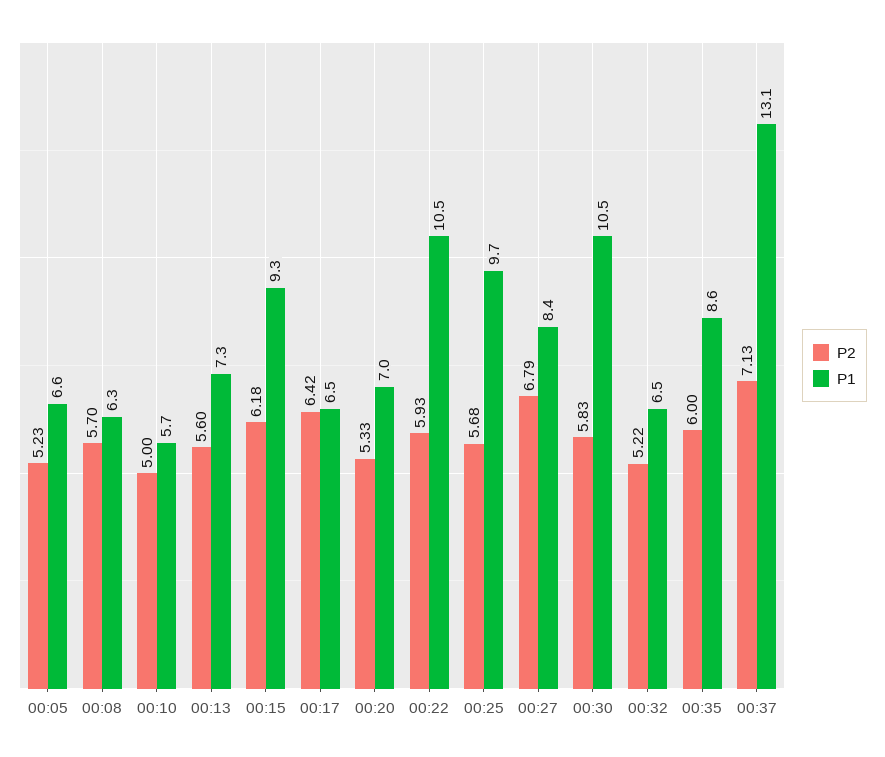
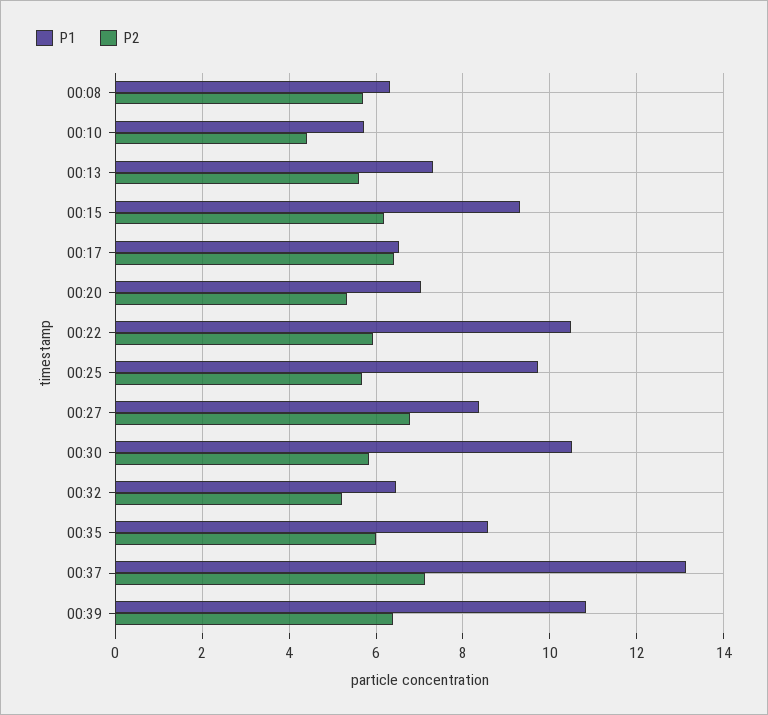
P2, 00:05: 5.23 -> none
P1, 00:05: 6.6 -> none
P2, 00:10: 5 -> 4.4
P1, 00:39: none -> 10.8
P2, 00:39: none -> 6.4

